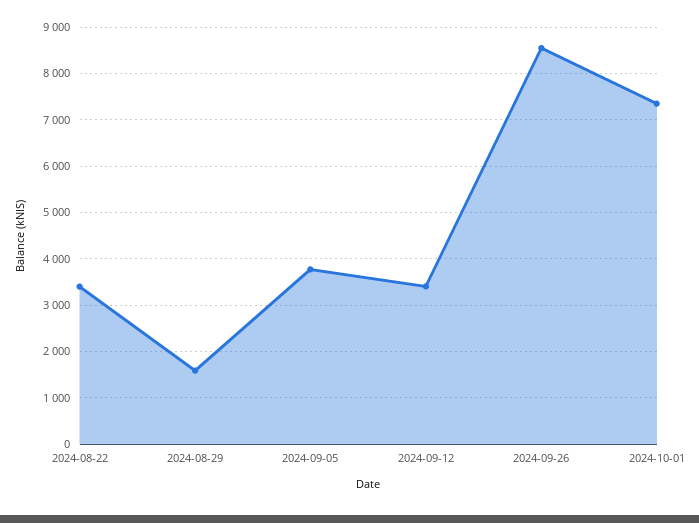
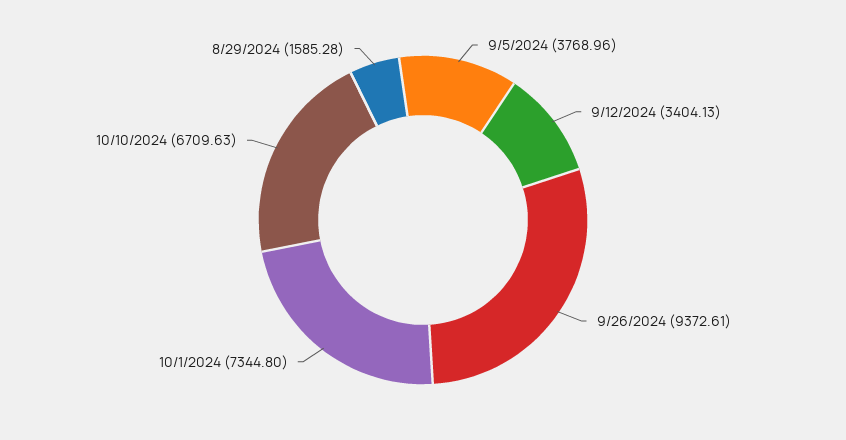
2024-08-22: 3400 -> none
2024-09-26: 8600 -> 9372.61
10/10/2024: none -> 6709.63

